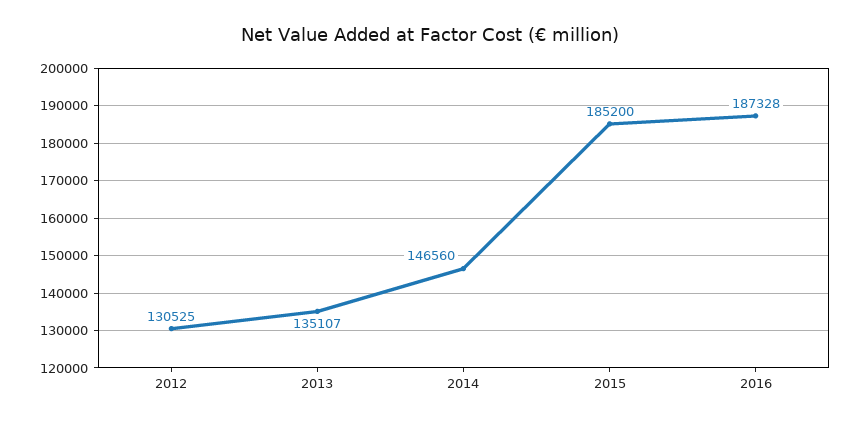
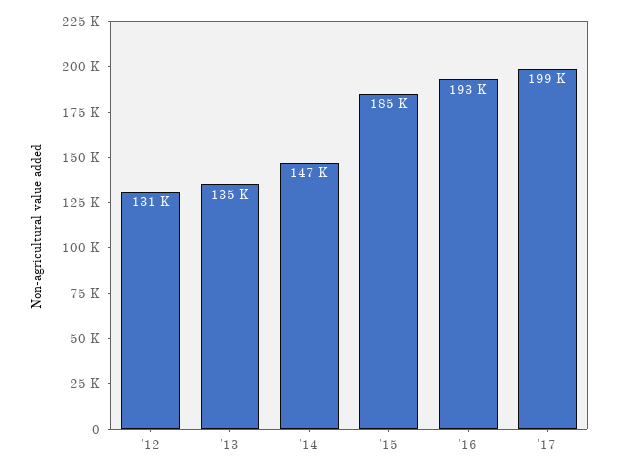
2016: 187328 -> 193000
'17: none -> 199000

